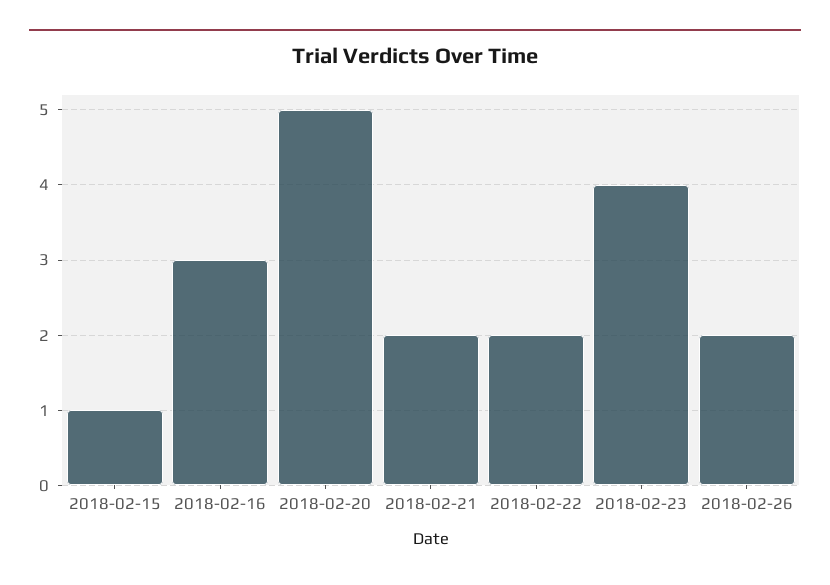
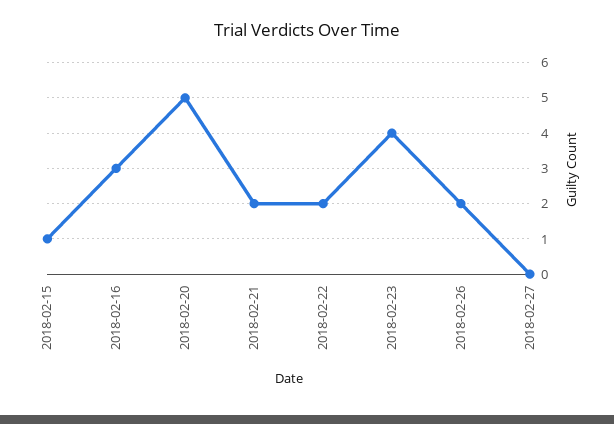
2018-02-27: none -> 0

